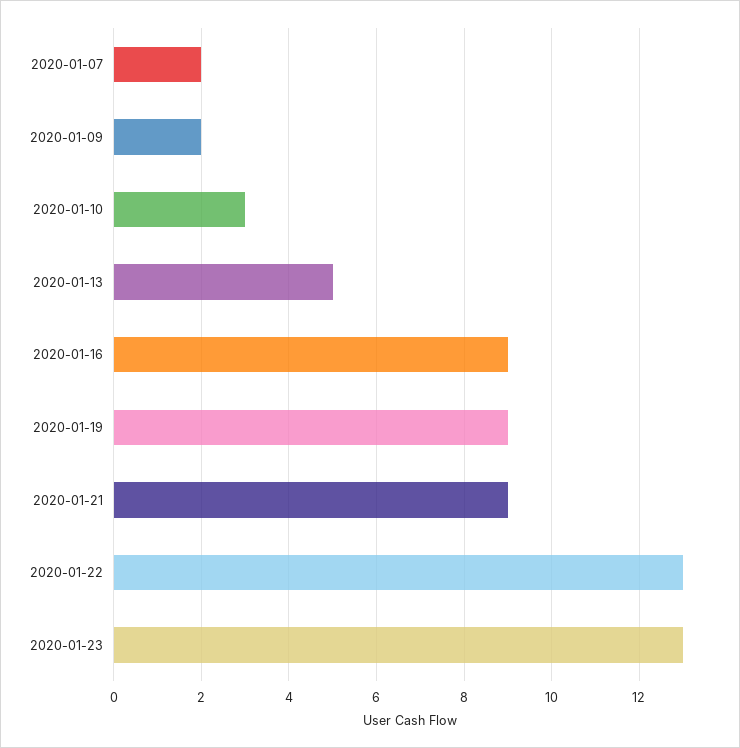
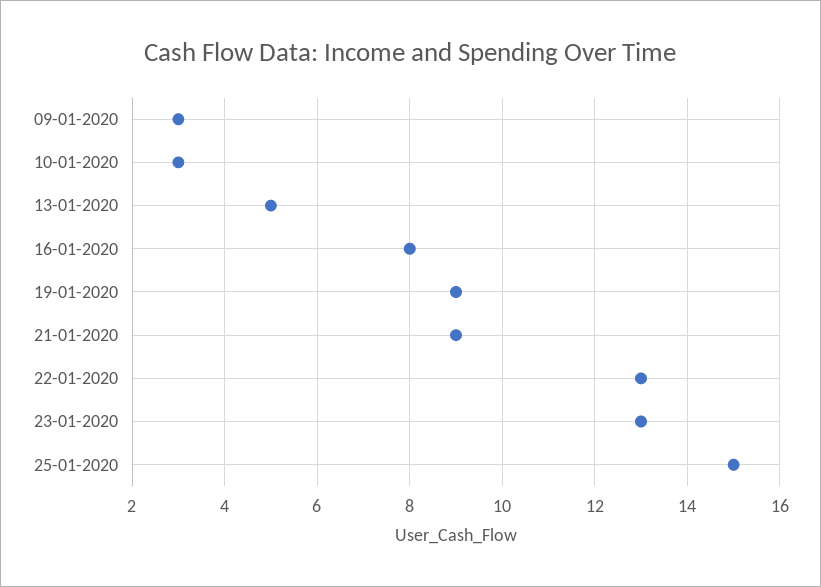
2020-01-07: 2 -> none
2020-01-09: 2 -> 3
2020-01-16: 9 -> 8
25-01-2020: none -> 15

